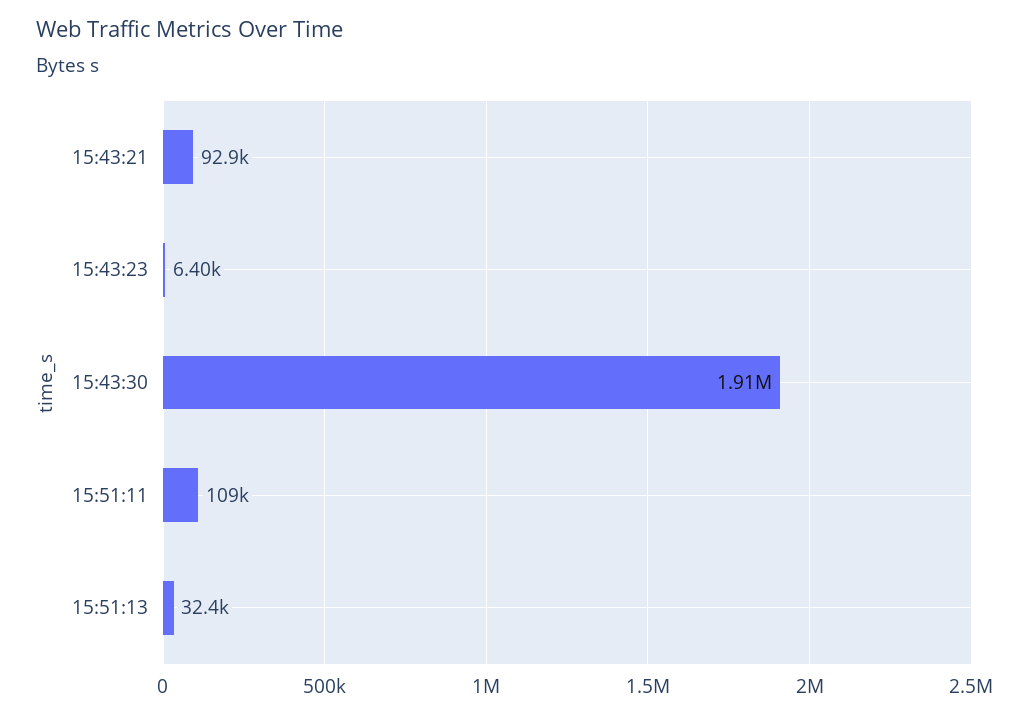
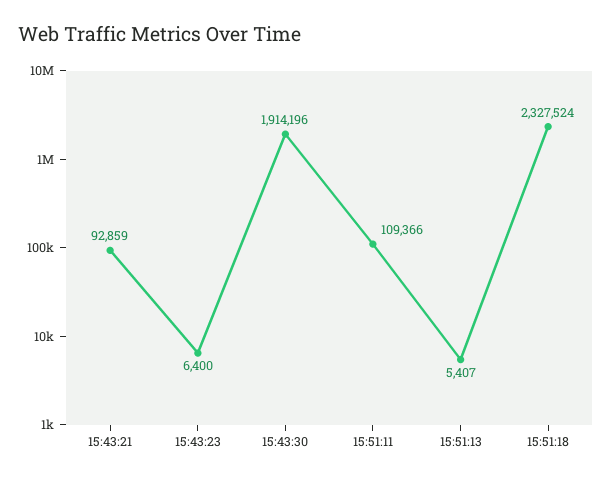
15:51:13: 32400 -> 5407
15:51:18: none -> 2327524

